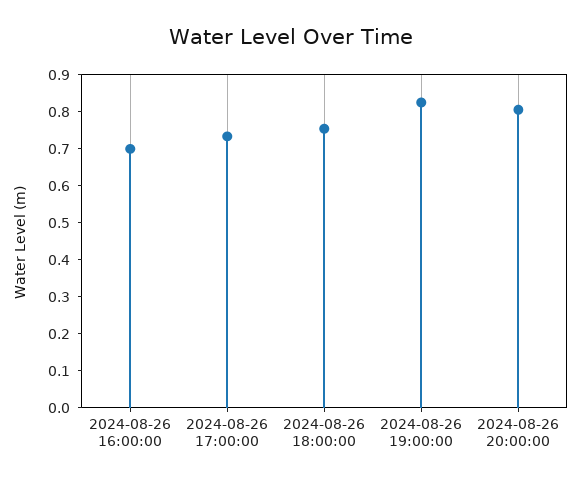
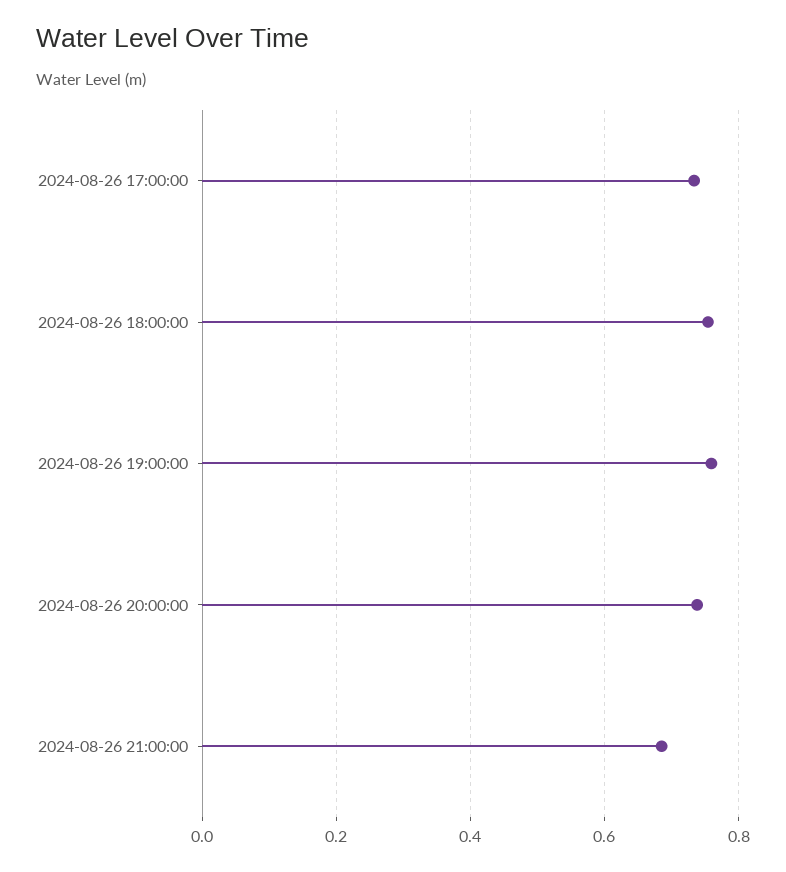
2024-08-26 16:00:00: 0.7 -> none
2024-08-26 19:00:00: 0.825 -> 0.76
2024-08-26 20:00:00: 0.8 -> 0.74
2024-08-26 21:00:00: none -> 0.68

